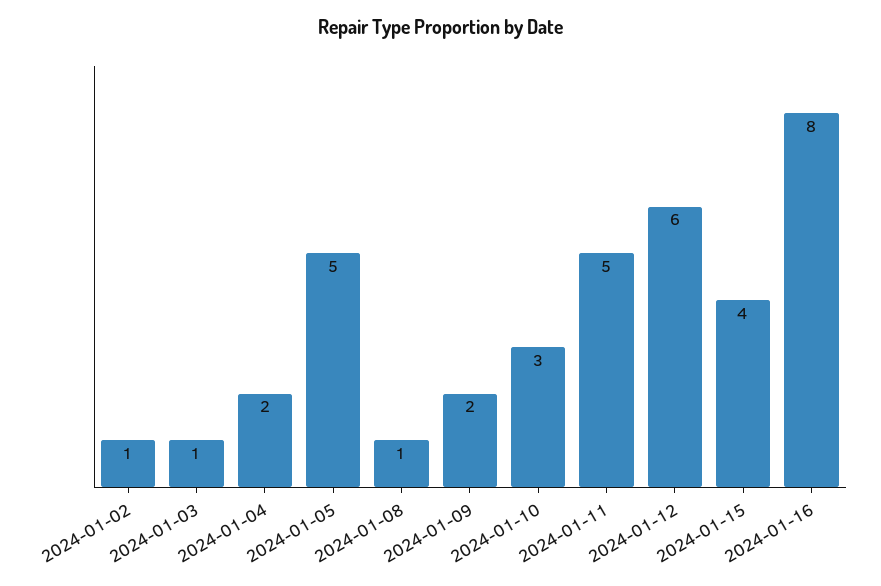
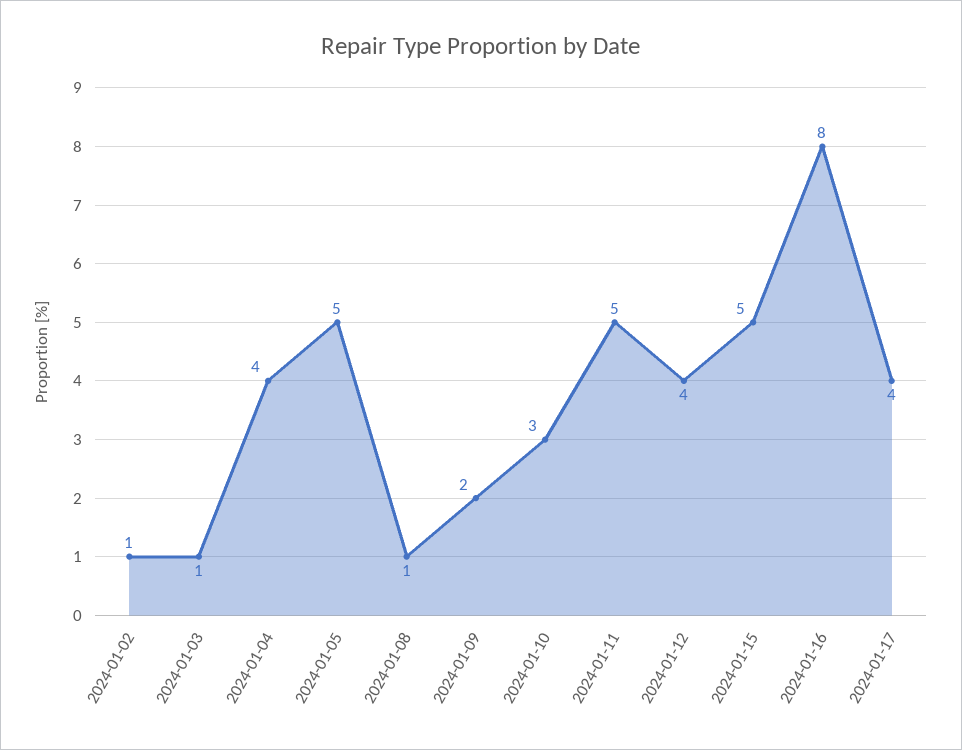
2024-01-04: 2 -> 4
2024-01-12: 6 -> 4
2024-01-15: 4 -> 5
2024-01-17: none -> 4

